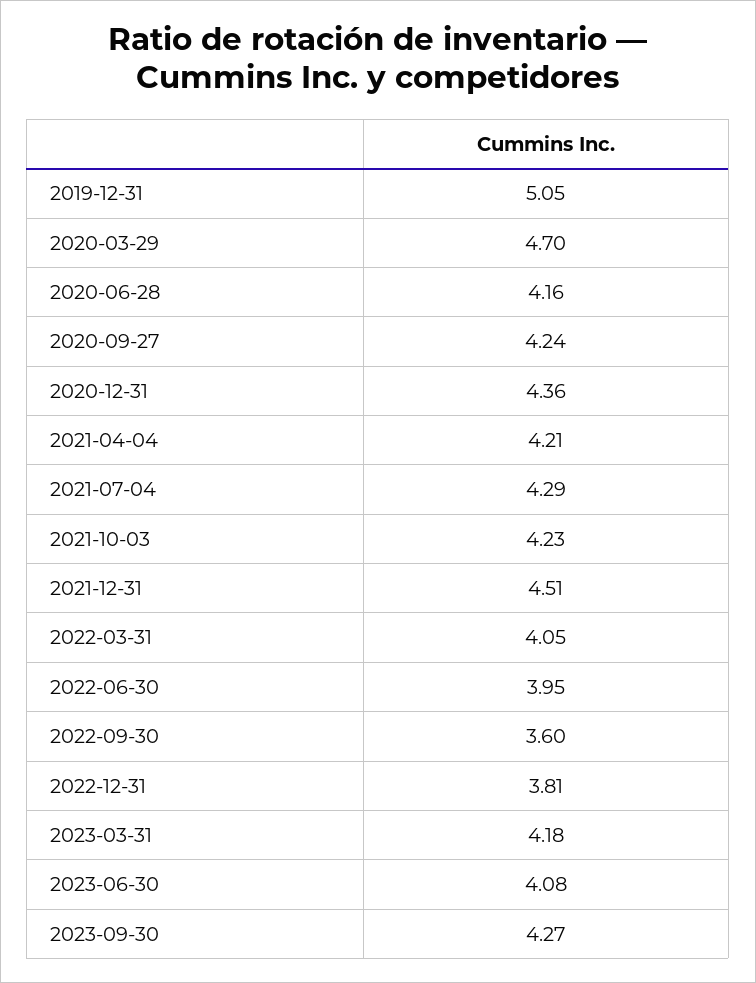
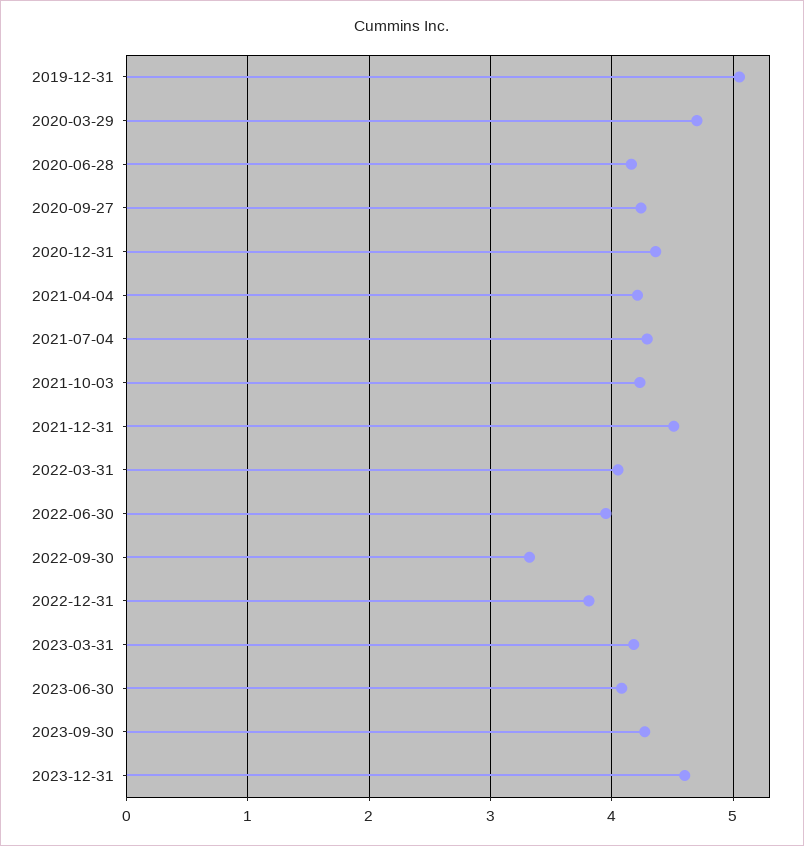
2022-09-30: 3.6 -> 3.3
2023-12-31: none -> 4.6

